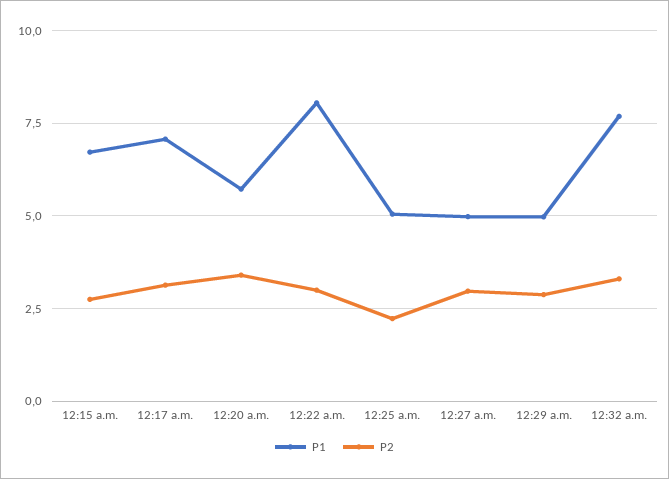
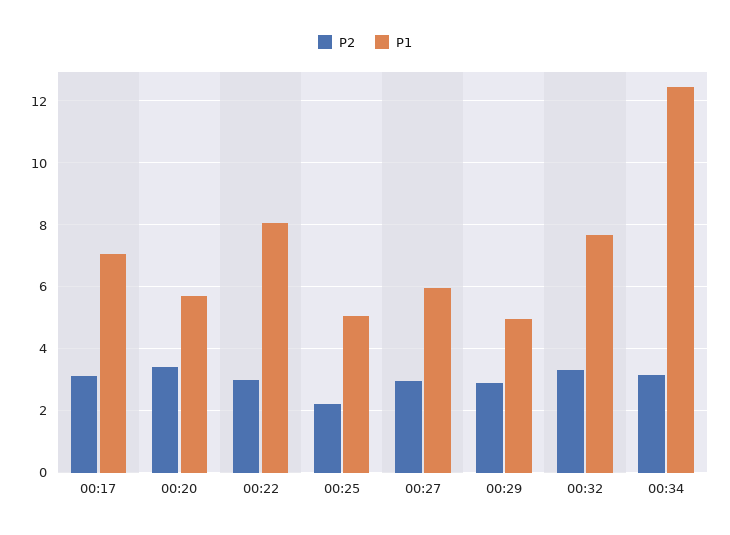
P1, 12:15 a.m.: 6.75 -> none
P2, 12:15 a.m.: 2.75 -> none
P1, 12:27 a.m.: 5 -> 6
P2, 00:34: none -> 3.2
P1, 00:34: none -> 12.4

